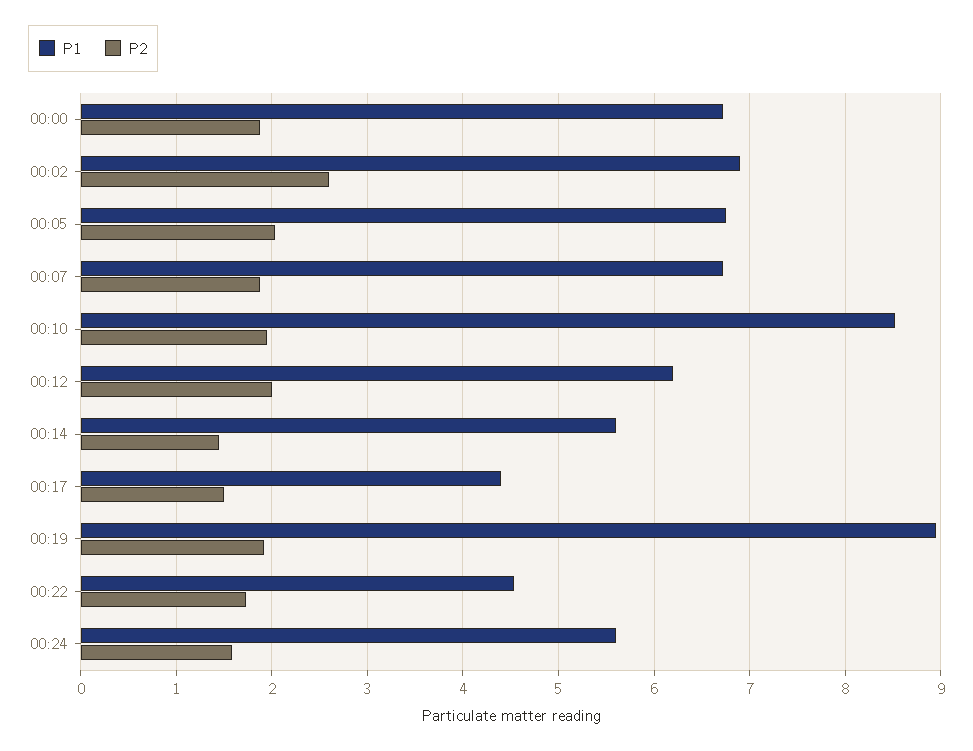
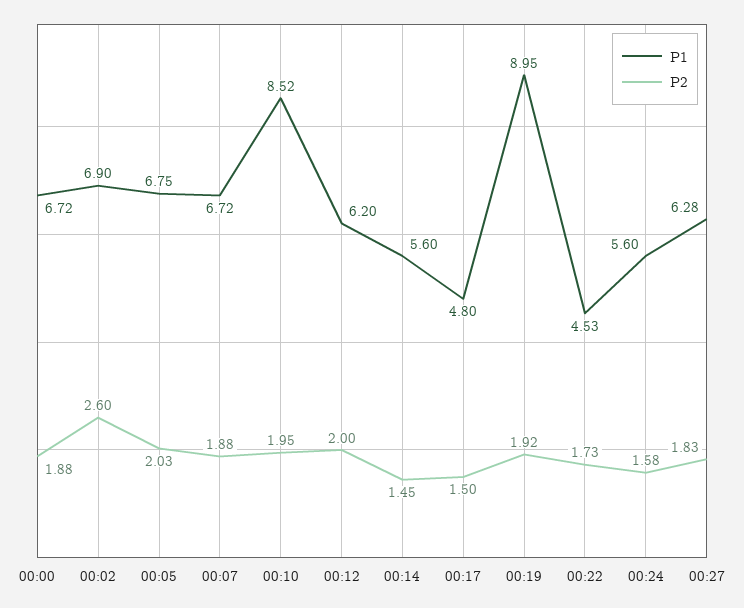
P1, 00:17: 4.4 -> 4.8
P1, 00:27: none -> 6.28
P2, 00:27: none -> 1.83

